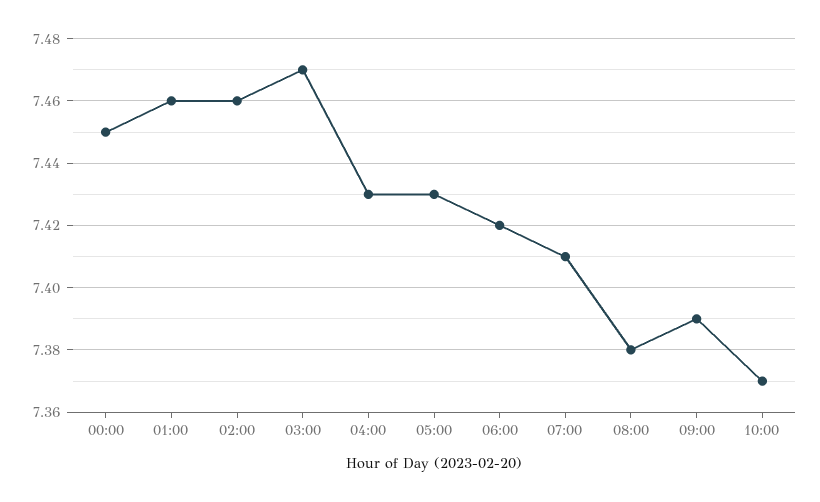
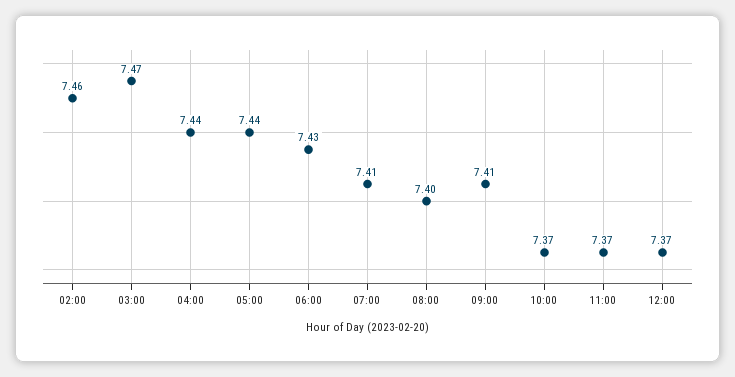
00:00: 7.45 -> none
01:00: 7.46 -> none
04:00: 7.43 -> 7.44
05:00: 7.43 -> 7.44
06:00: 7.42 -> 7.43
08:00: 7.38 -> 7.4
09:00: 7.39 -> 7.41
11:00: none -> 7.37
12:00: none -> 7.37

